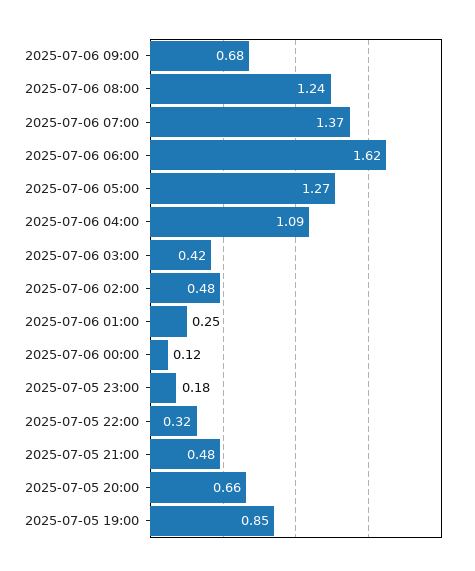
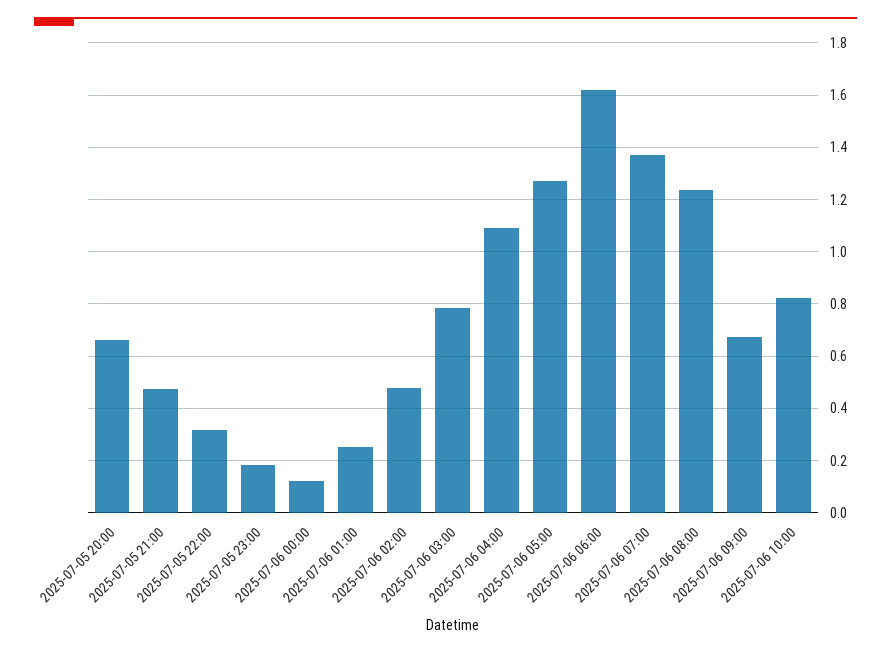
2025-07-06 03:00: 0.42 -> 0.775
2025-07-05 19:00: 0.85 -> none
2025-07-06 10:00: none -> 0.825

